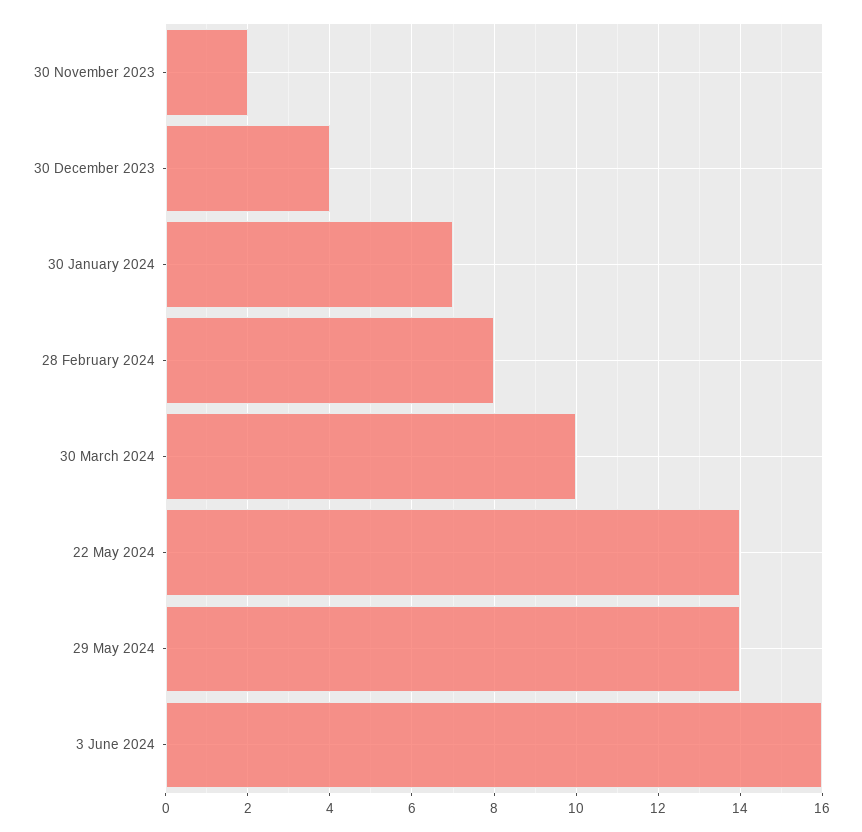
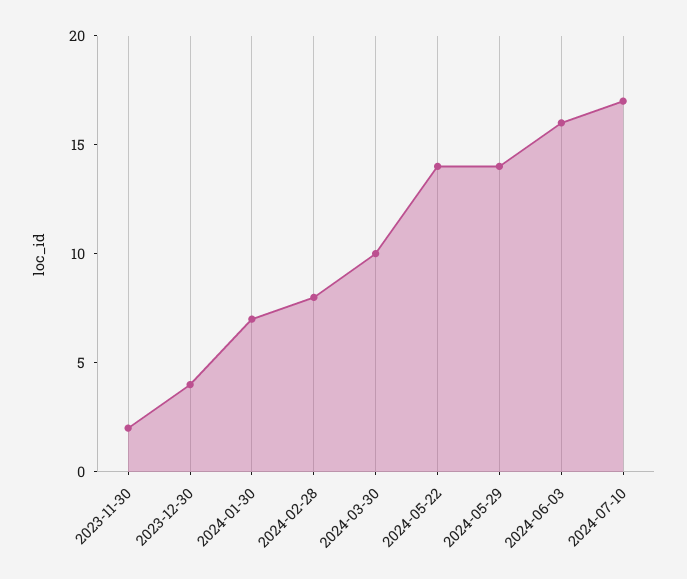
2024-07-10: none -> 17

